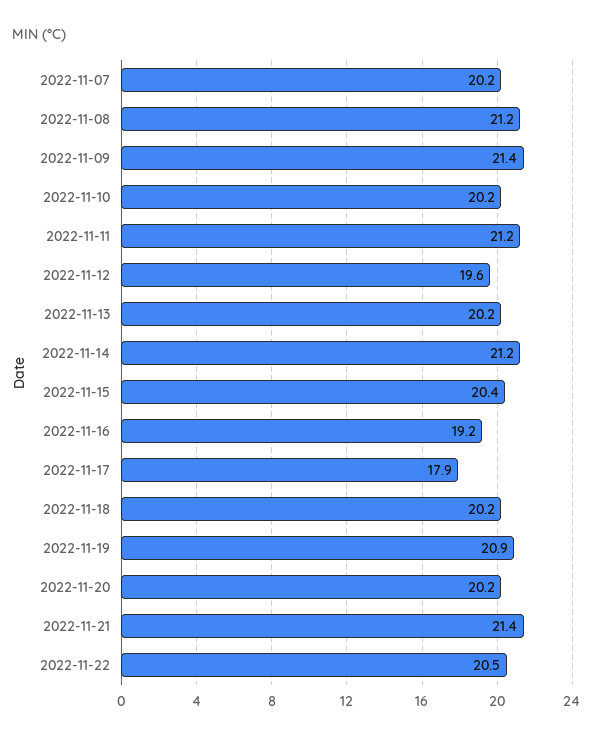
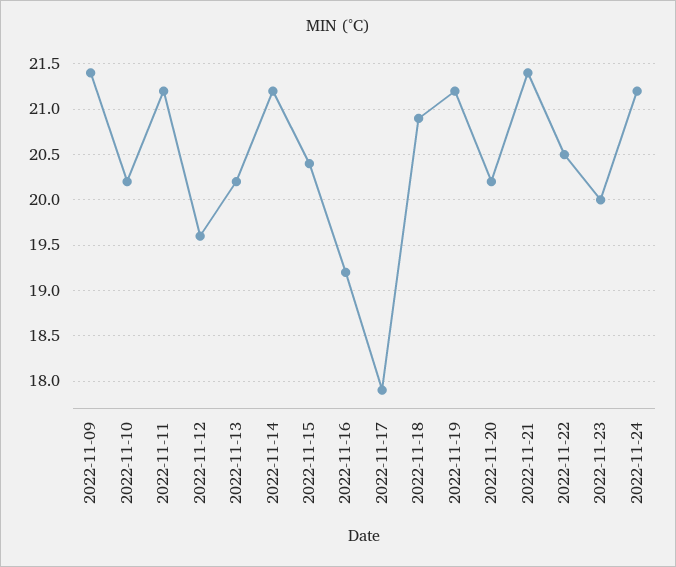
2022-11-07: 20.2 -> none
2022-11-08: 21.2 -> none
2022-11-18: 20.2 -> 20.9
2022-11-19: 20.9 -> 21.2
2022-11-23: none -> 20
2022-11-24: none -> 21.2

